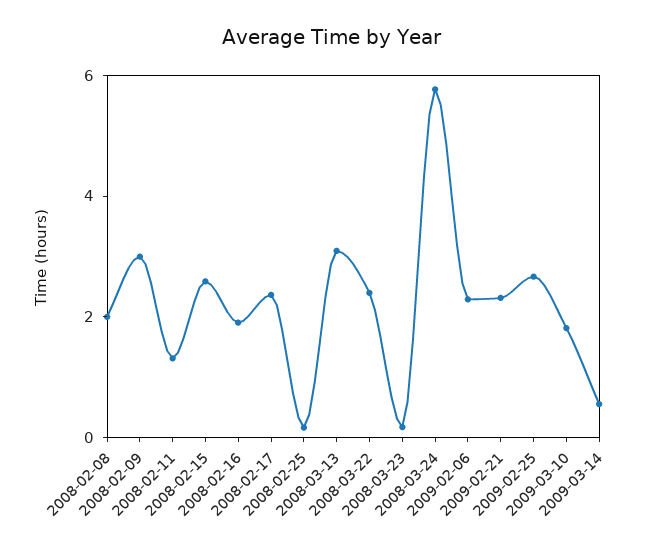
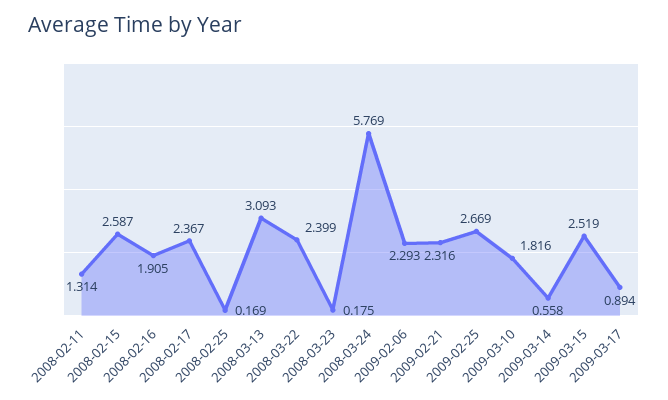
2008-02-08: 2 -> none
2008-02-09: 3 -> none
2009-03-15: none -> 2.519
2009-03-17: none -> 0.894

